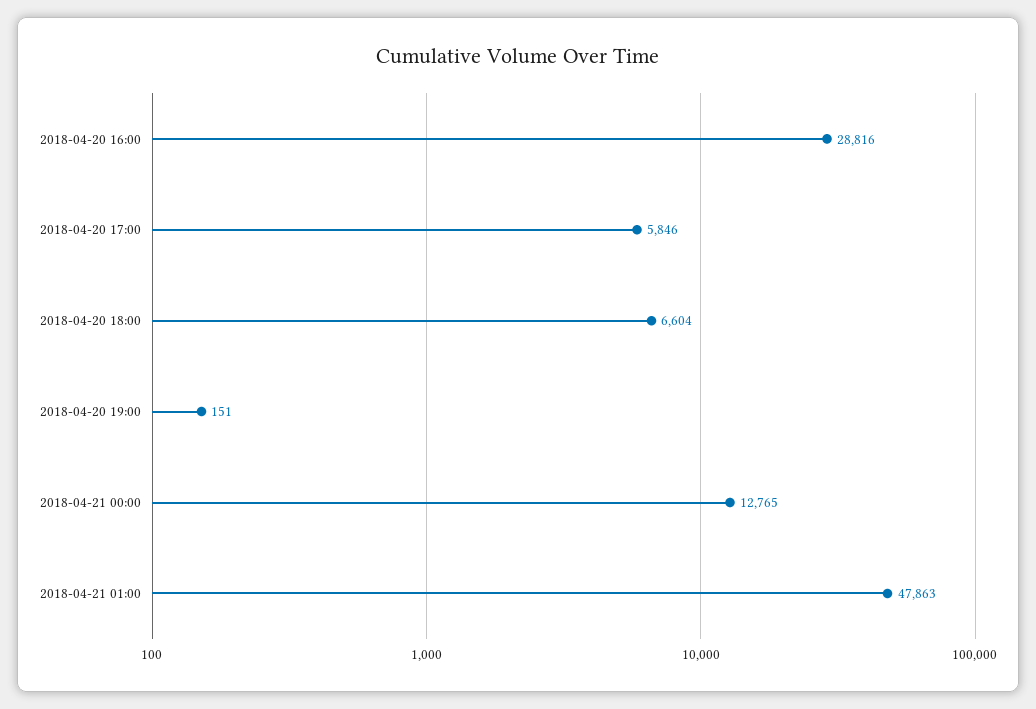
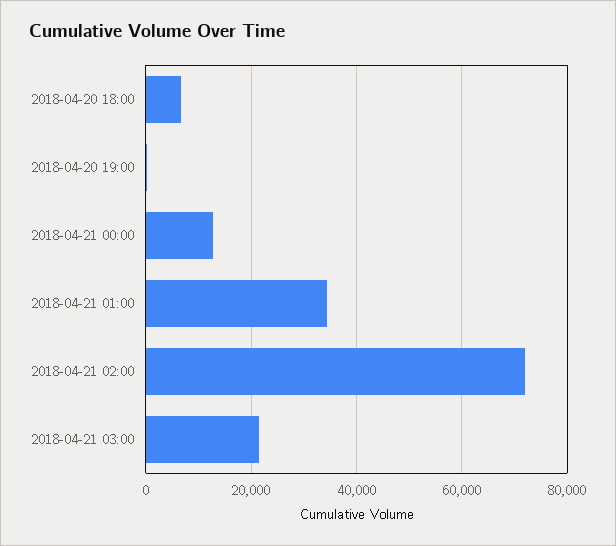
2018-04-20 16:00: 28816 -> none
2018-04-20 17:00: 5846 -> none
2018-04-21 01:00: 47863 -> 34000
2018-04-21 02:00: none -> 72000
2018-04-21 03:00: none -> 22000

